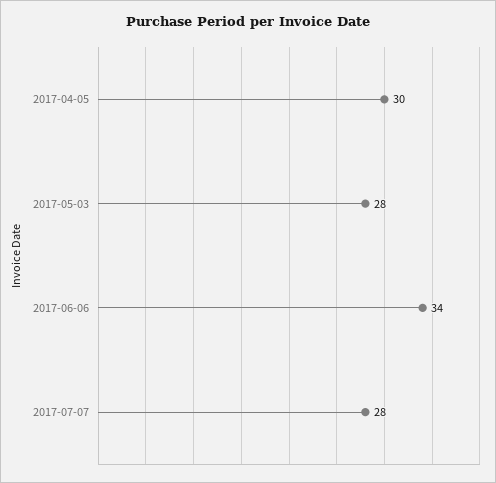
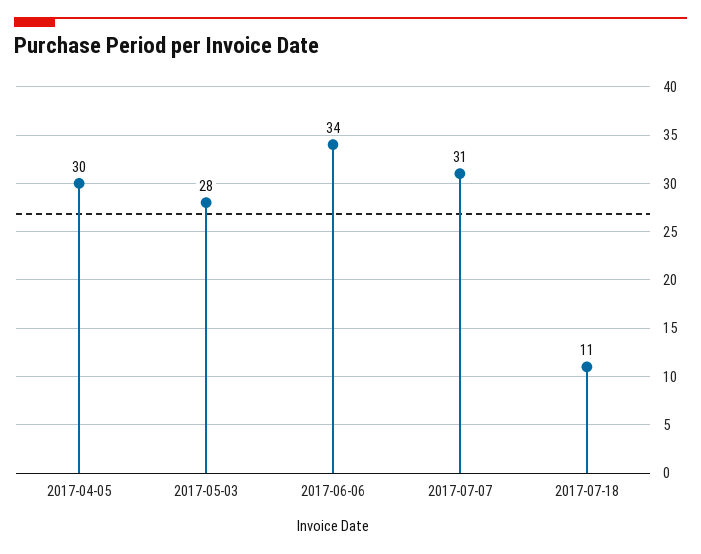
2017-07-07: 28 -> 31
2017-07-18: none -> 11

